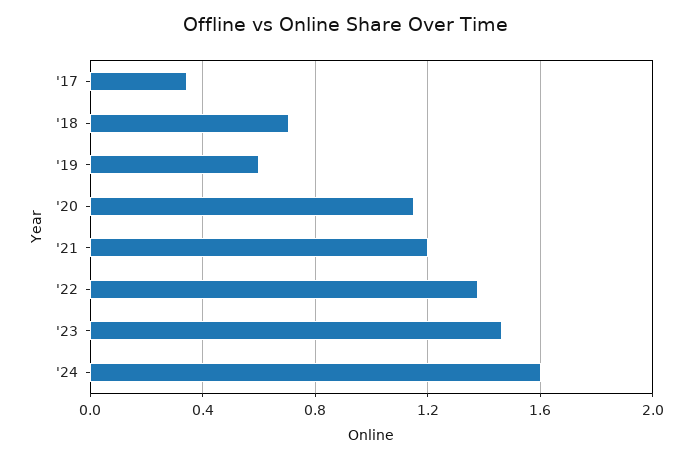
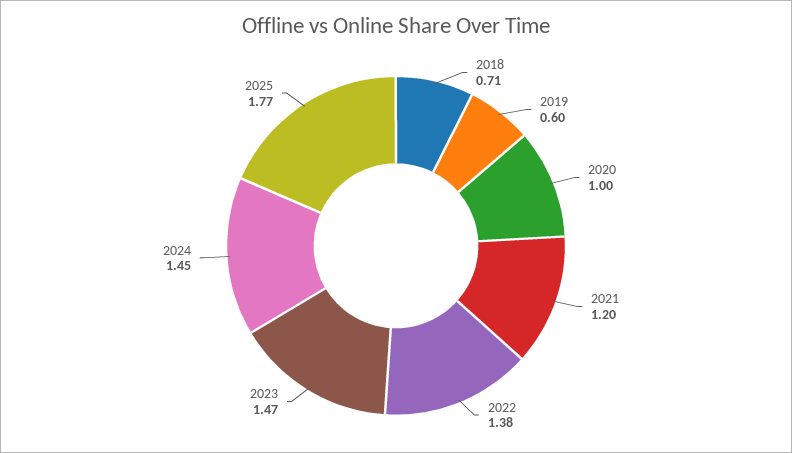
'17: 0.35 -> none
'20: 1.15 -> 1
'24: 1.6 -> 1.45
2025: none -> 1.77

